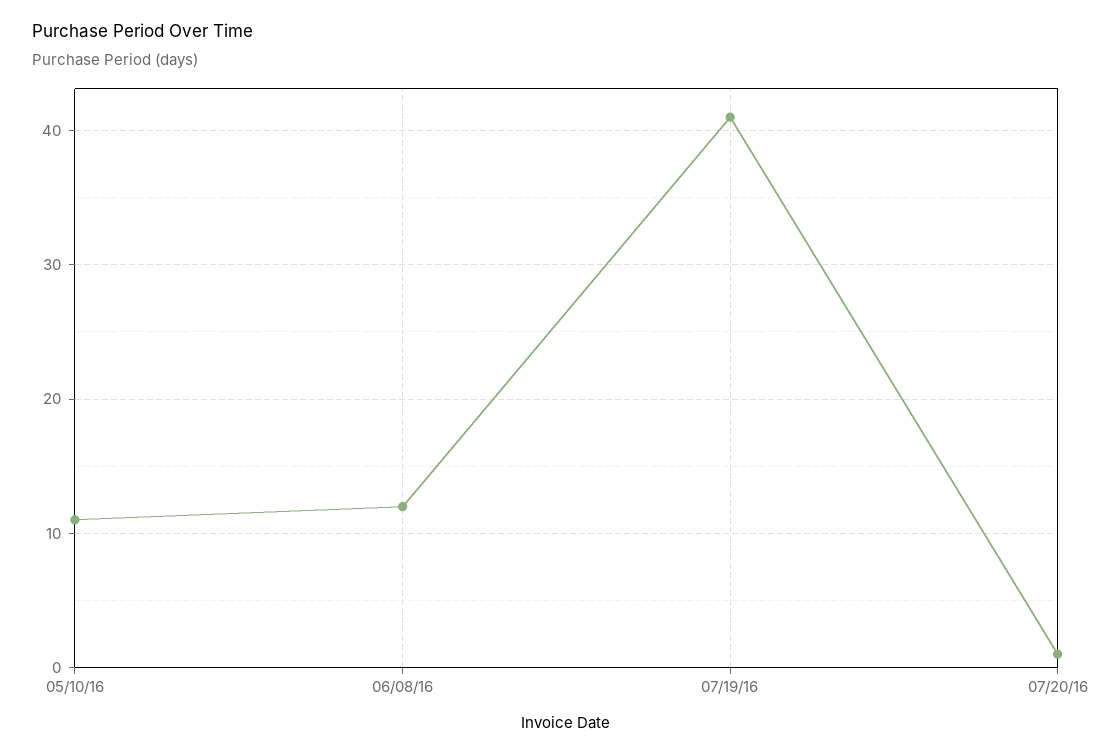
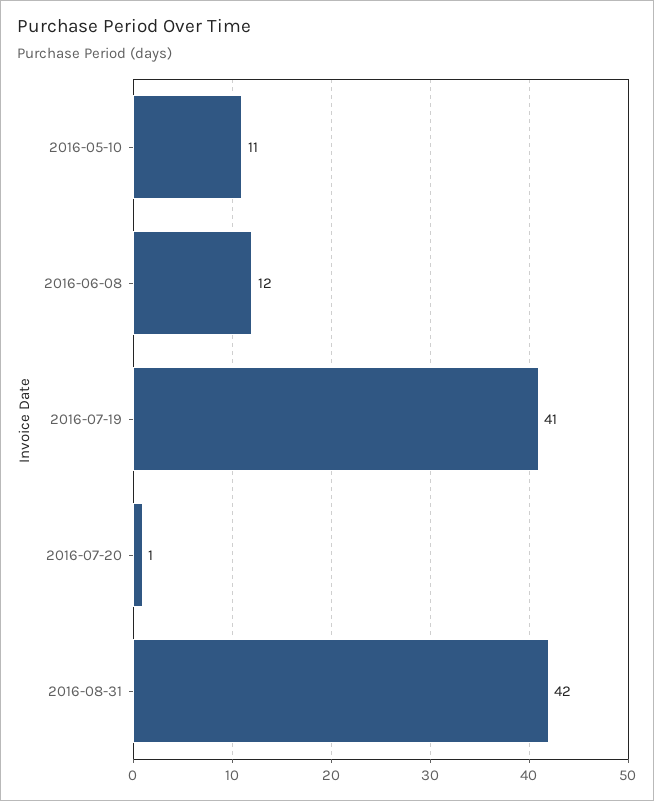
2016-08-31: none -> 42

